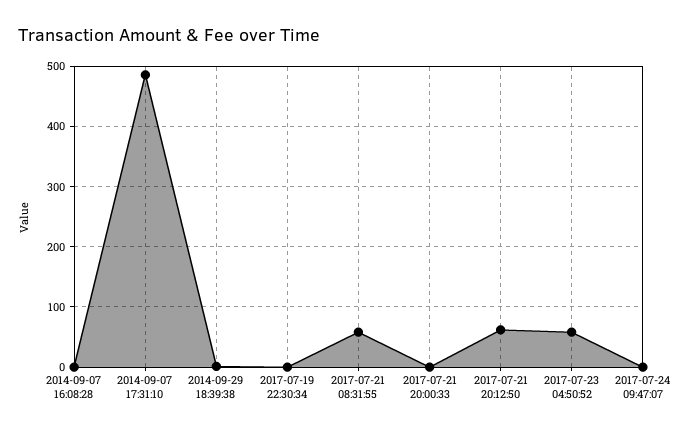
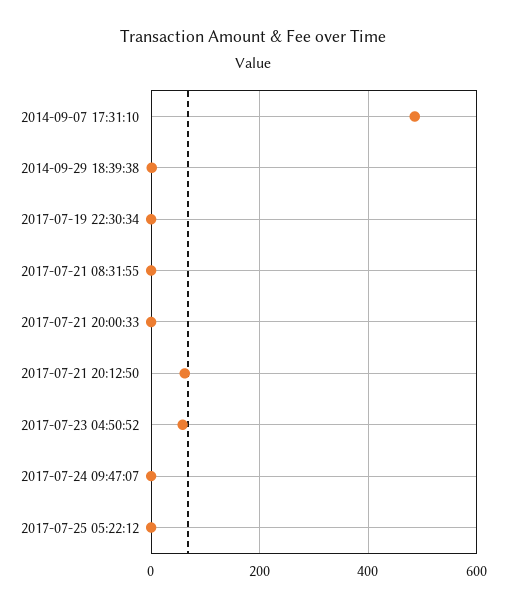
2014-09-07 16:08:28: 0 -> none
2017-07-21 08:31:55: 60 -> 0
2017-07-25 05:22:12: none -> 0

